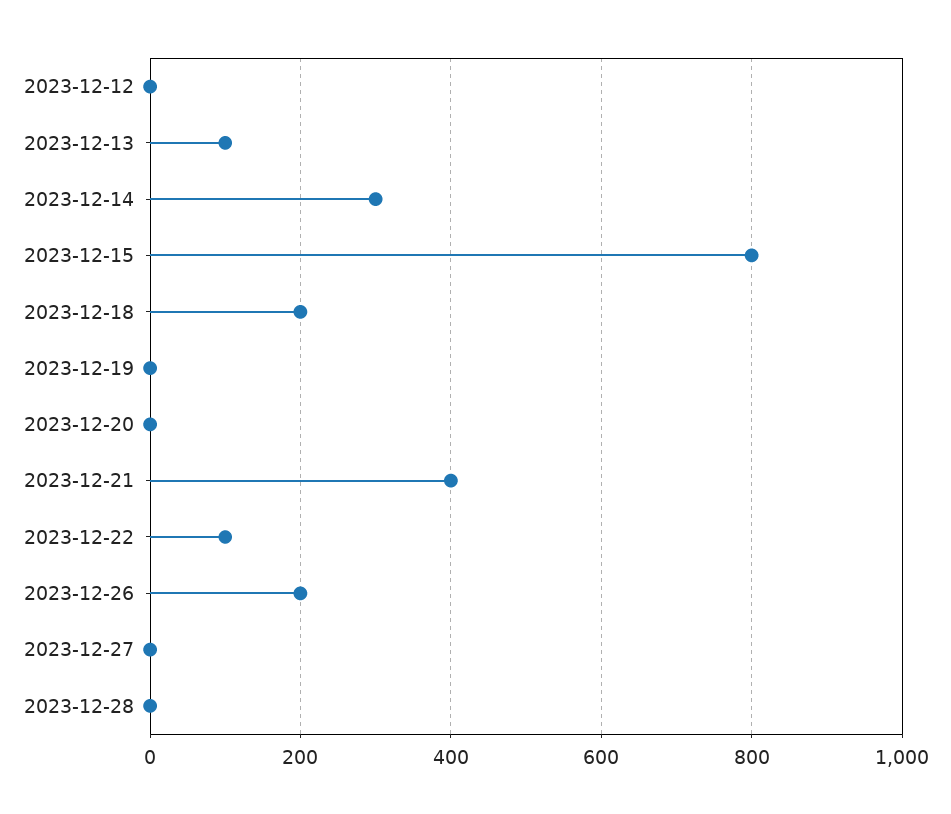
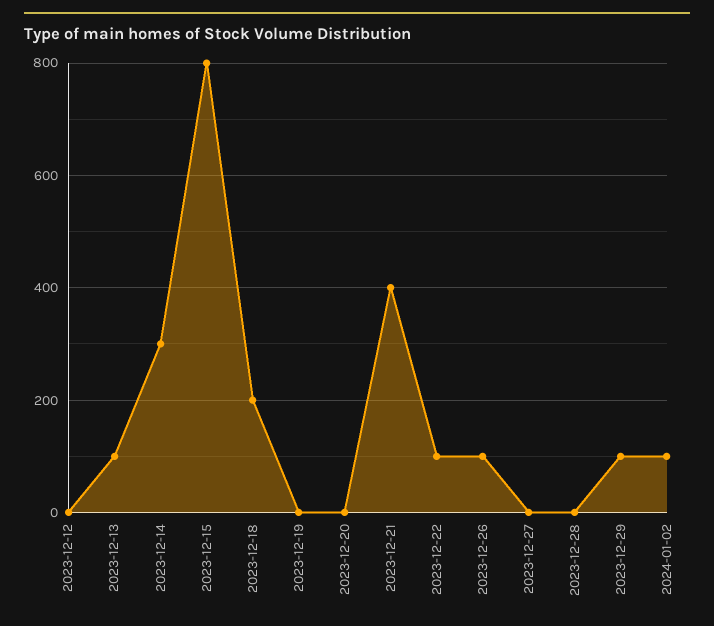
2023-12-26: 200 -> 100
2023-12-29: none -> 100
2024-01-02: none -> 100

